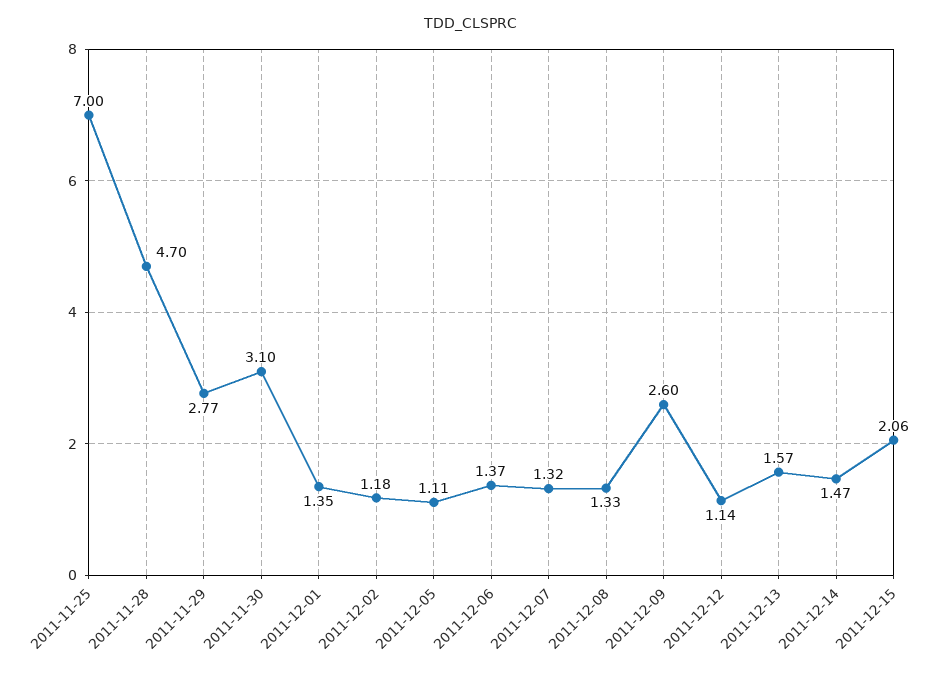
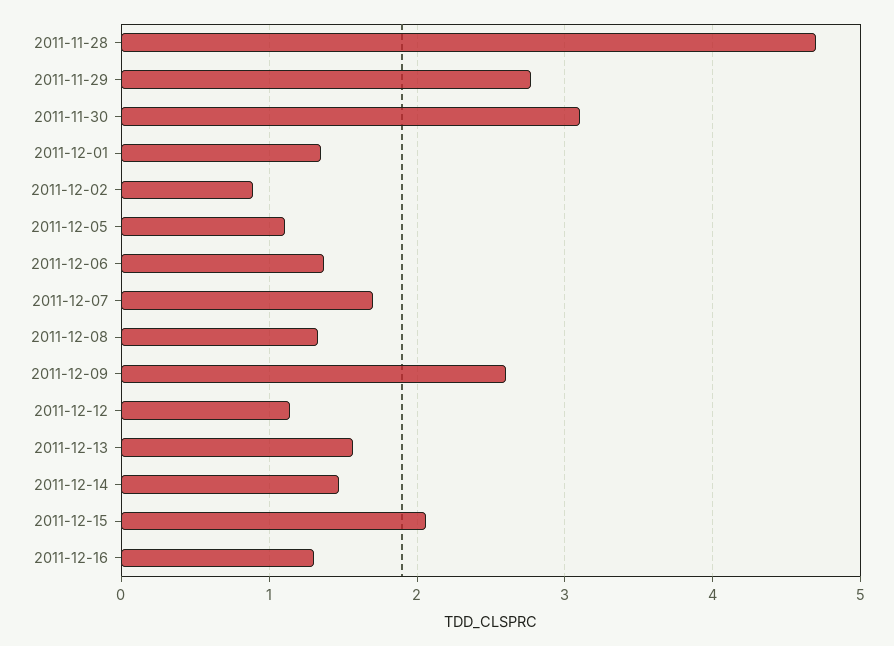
2011-11-25: 7 -> none
2011-12-02: 1.18 -> 0.9
2011-12-07: 1.32 -> 1.7
2011-12-16: none -> 1.3

